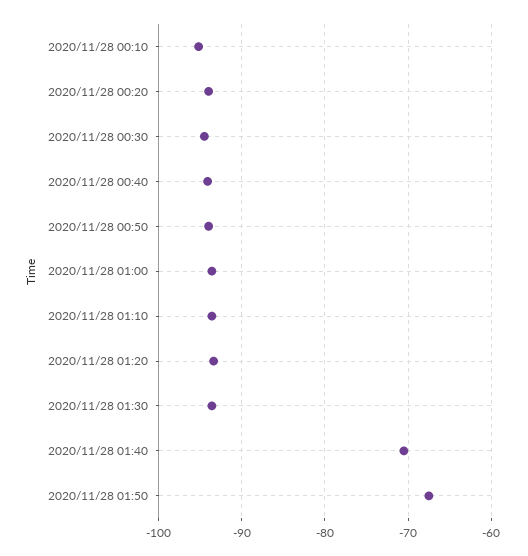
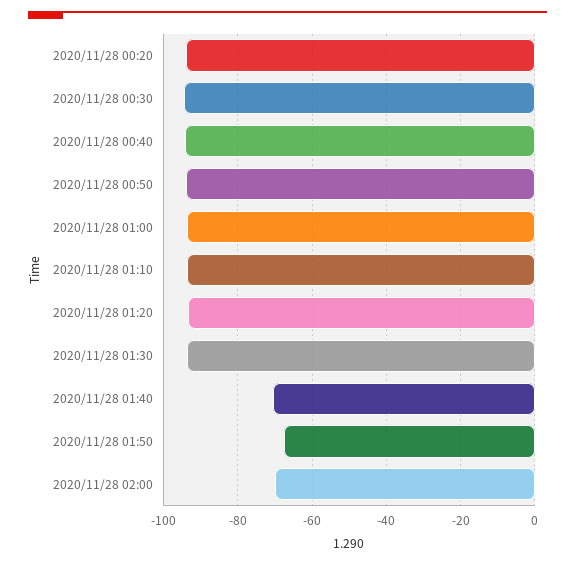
2020/11/28 00:10: -95 -> none
2020/11/28 02:00: none -> -70

